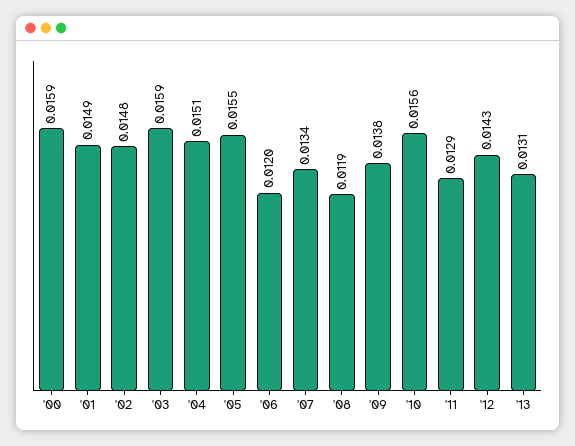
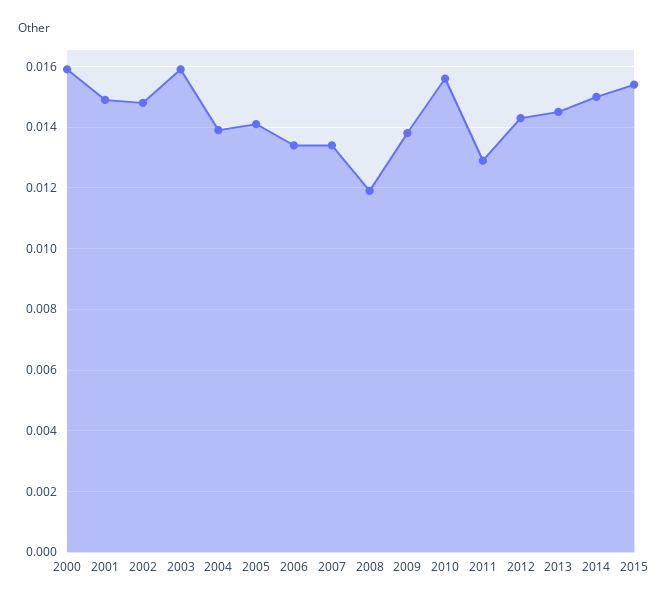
'04: 0.0151 -> 0.014
'05: 0.0155 -> 0.014
'06: 0.012 -> 0.0135
'13: 0.0131 -> 0.0145
2014: none -> 0.015
2015: none -> 0.0155

